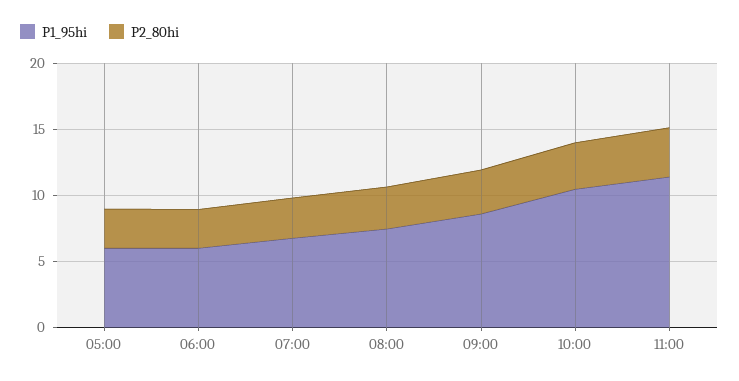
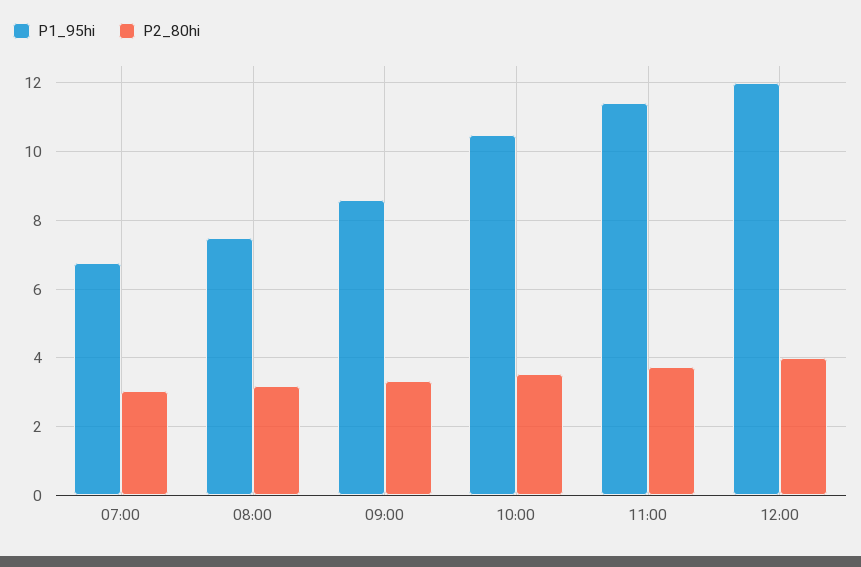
P1_95hi, 05:00: 6 -> none
P2_80hi, 05:00: 3 -> none
P1_95hi, 06:00: 6 -> none
P2_80hi, 06:00: 3 -> none
P1_95hi, 12:00: none -> 12
P2_80hi, 12:00: none -> 4

